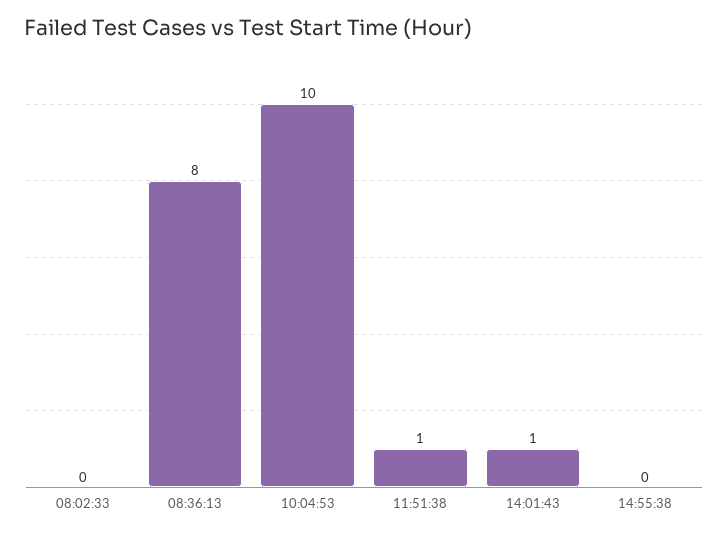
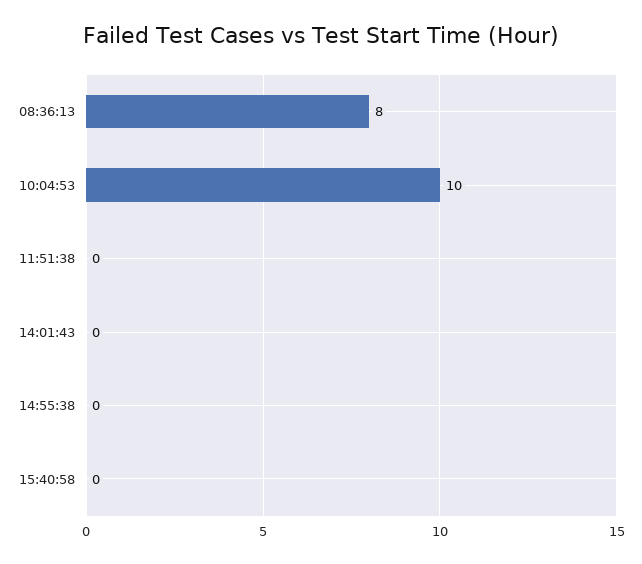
08:02:33: 0 -> none
11:51:38: 1 -> 0
14:01:43: 1 -> 0
15:40:58: none -> 0

